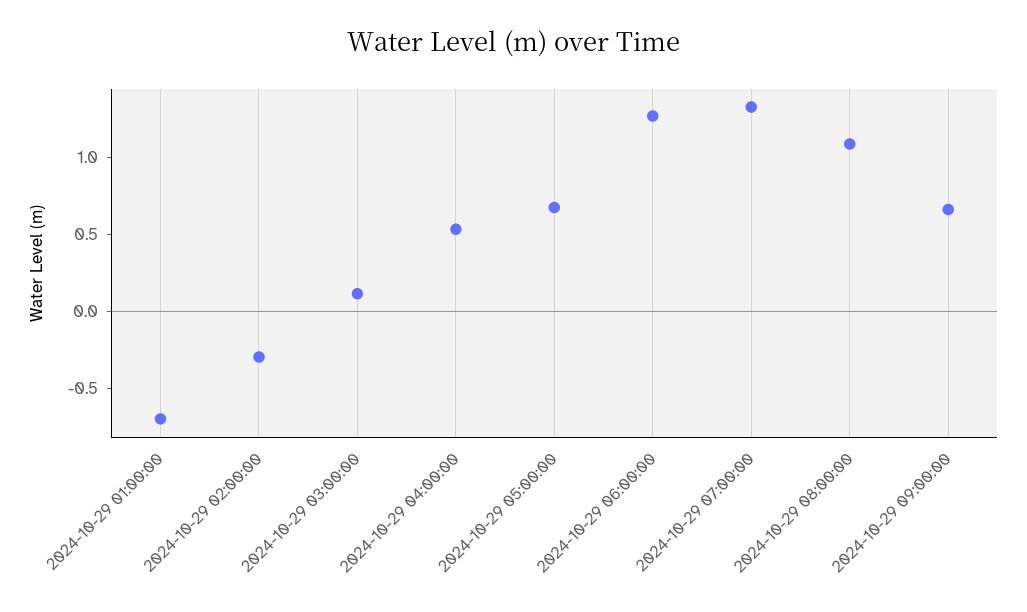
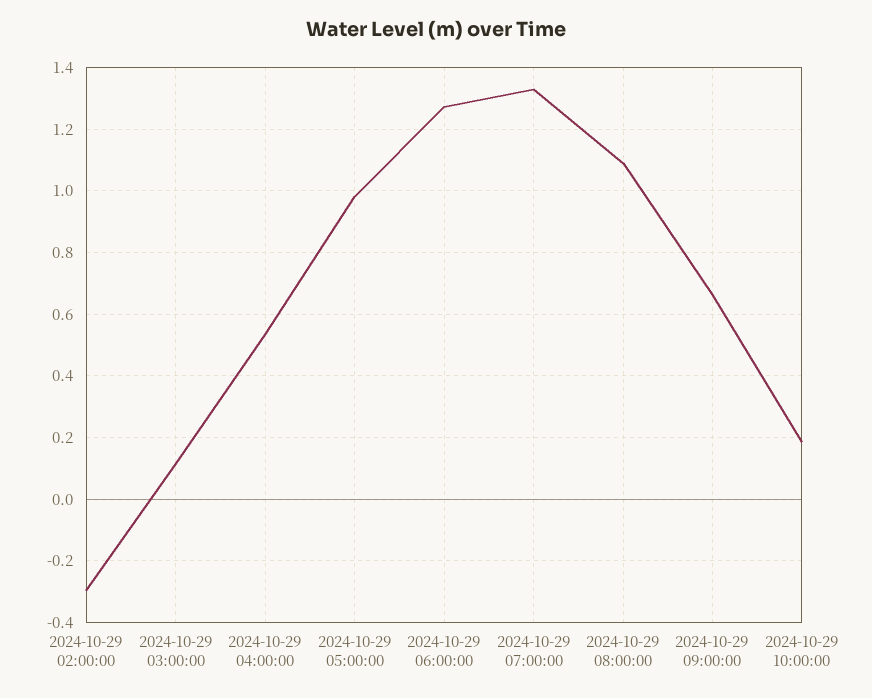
2024-10-29 01:00:00: -0.7 -> none
2024-10-29 05:00:00: 0.7 -> 0.98
2024-10-29 10:00:00: none -> 0.18

